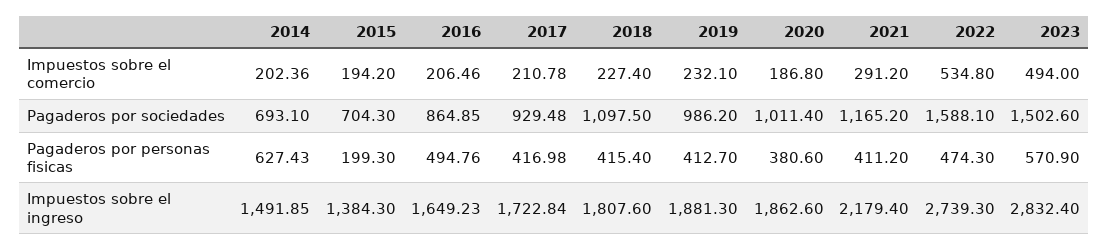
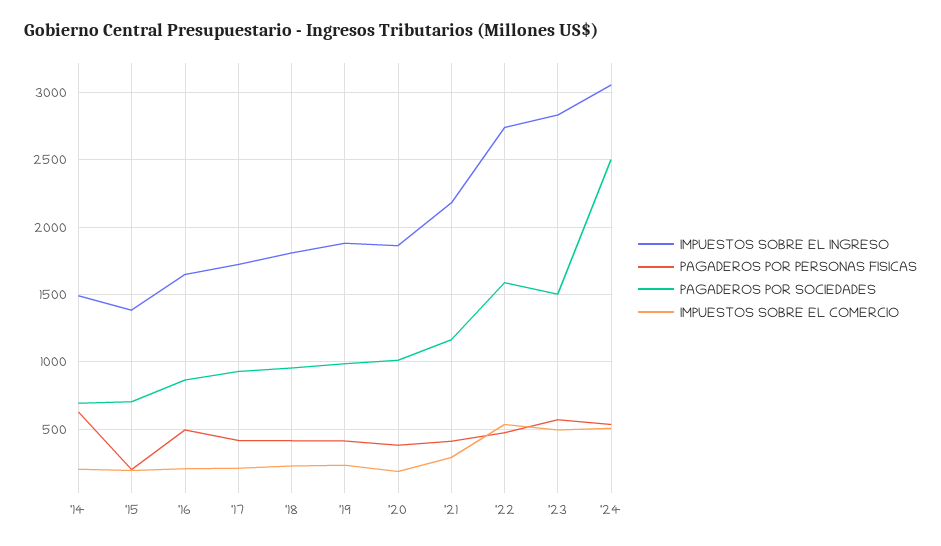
Pagaderos por sociedades, 2018: 1097.5 -> 950
Impuestos sobre el ingreso, '24: none -> 3050
Pagaderos por personas fisicas, '24: none -> 550
Pagaderos por sociedades, '24: none -> 2500
Impuestos sobre el comercio, '24: none -> 500

